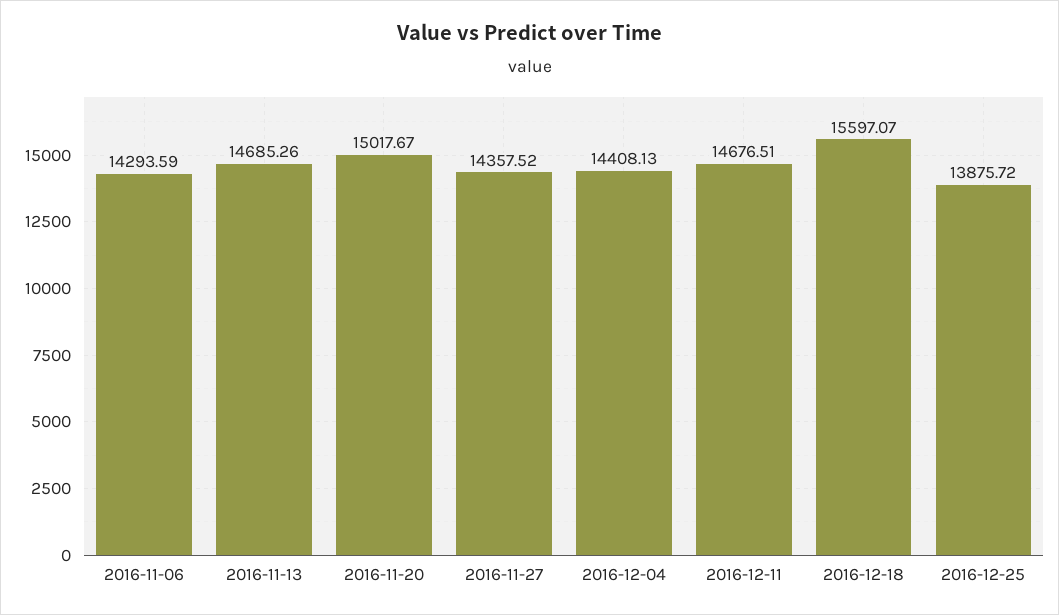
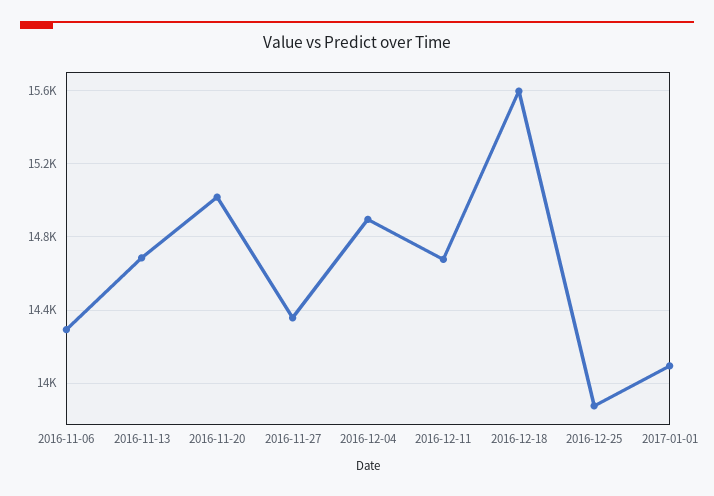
2016-12-04: 14408.13 -> 14900
2017-01-01: none -> 14100

